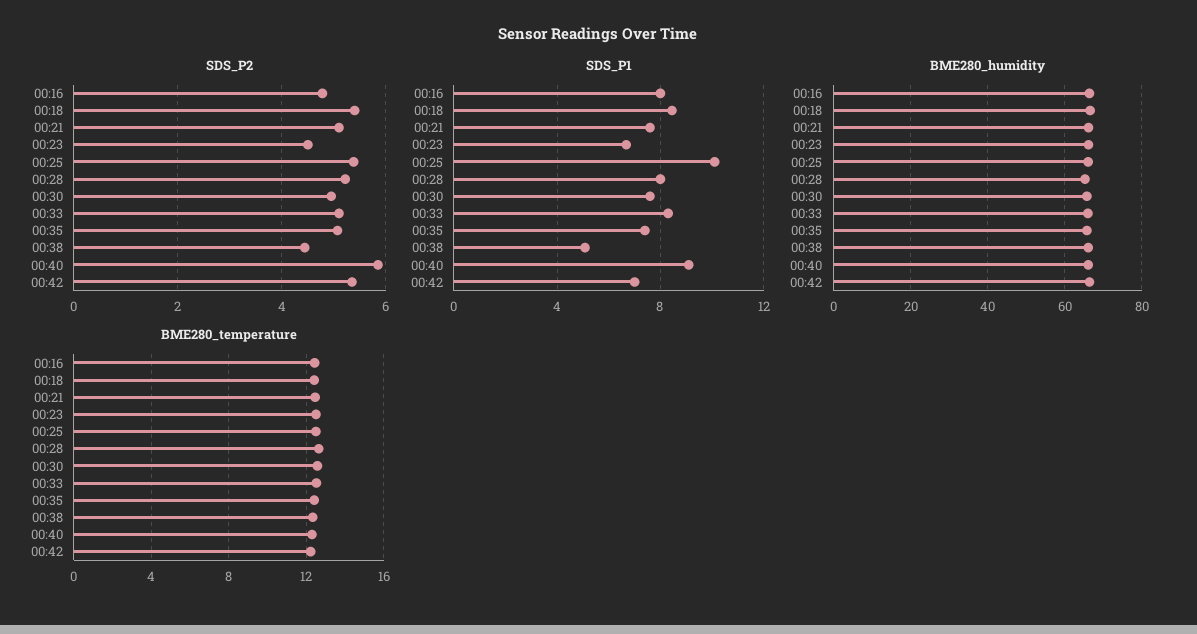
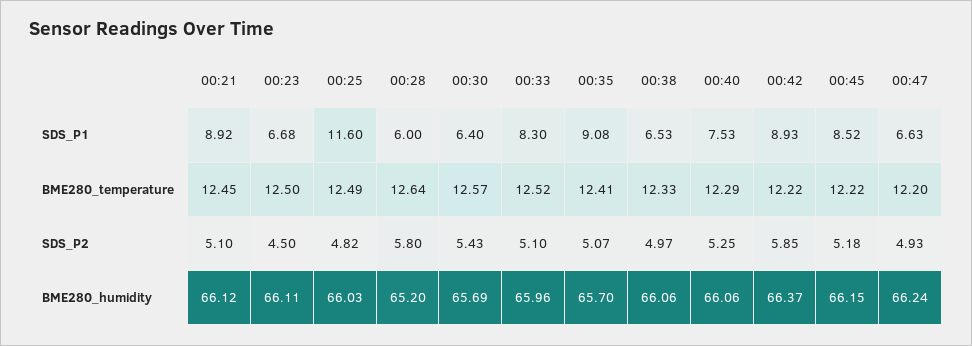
SDS_P2, 00:16: 4.8 -> none
SDS_P2, 00:18: 5.4 -> none
SDS_P2, 00:25: 5.4 -> 4.82
SDS_P2, 00:28: 5.2 -> 5.8
SDS_P2, 00:30: 5 -> 5.43
SDS_P2, 00:38: 4.4 -> 4.97
SDS_P2, 00:40: 5.8 -> 5.25
SDS_P2, 00:42: 5.4 -> 5.85
SDS_P1, 00:16: 8 -> none
SDS_P1, 00:18: 8.5 -> none
SDS_P1, 00:21: 7.5 -> 8.92
SDS_P1, 00:25: 10 -> 11.6
SDS_P1, 00:28: 8 -> 6
SDS_P1, 00:30: 7.5 -> 6.4
SDS_P1, 00:35: 7.5 -> 9.08
SDS_P1, 00:38: 5 -> 6.53
SDS_P1, 00:40: 9 -> 7.53
SDS_P1, 00:42: 7 -> 8.93
BME280_humidity, 00:16: 66 -> none
BME280_humidity, 00:18: 66 -> none
BME280_temperature, 00:16: 12.5 -> none
BME280_temperature, 00:18: 12.5 -> none
SDS_P1, 00:45: none -> 8.52
SDS_P1, 00:47: none -> 6.63
BME280_temperature, 00:45: none -> 12.22
BME280_temperature, 00:47: none -> 12.2
SDS_P2, 00:45: none -> 5.18
SDS_P2, 00:47: none -> 4.93
BME280_humidity, 00:45: none -> 66.15
BME280_humidity, 00:47: none -> 66.24

